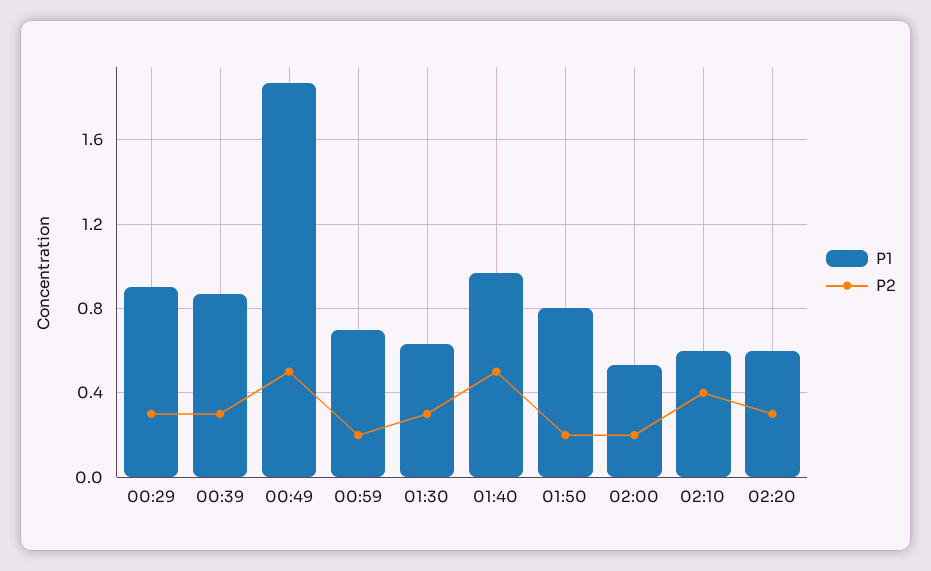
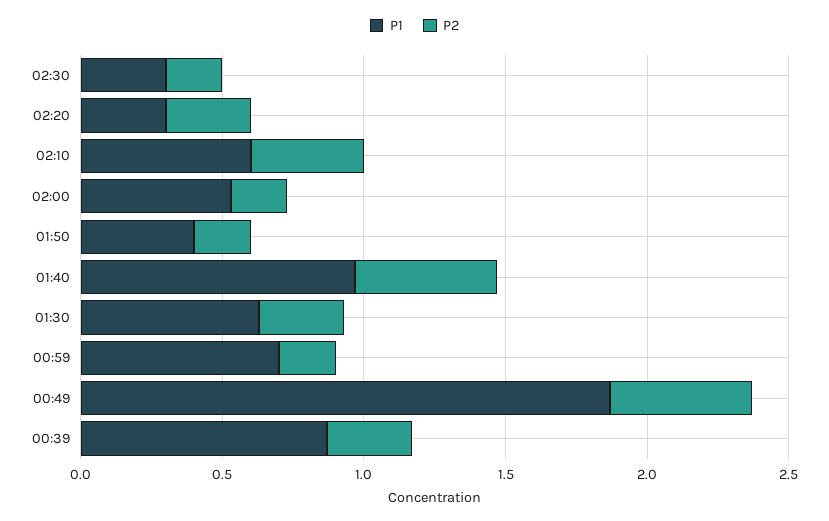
P1, 00:29: 0.9 -> none
P2, 00:29: 0.3 -> none
P1, 01:50: 0.8 -> 0.4
P1, 02:20: 0.6 -> 0.3
P1, 02:30: none -> 0.3
P2, 02:30: none -> 0.2

